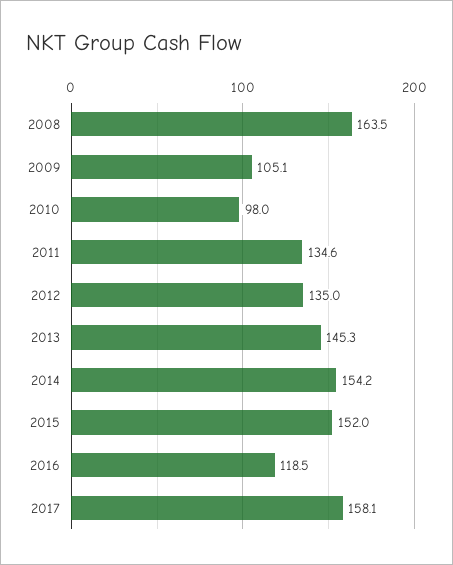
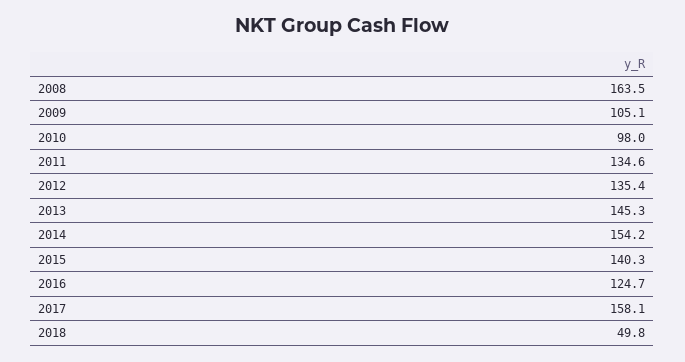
2012: 135 -> 135.4
2015: 152 -> 140.3
2016: 118.5 -> 124.7
2018: none -> 49.8

